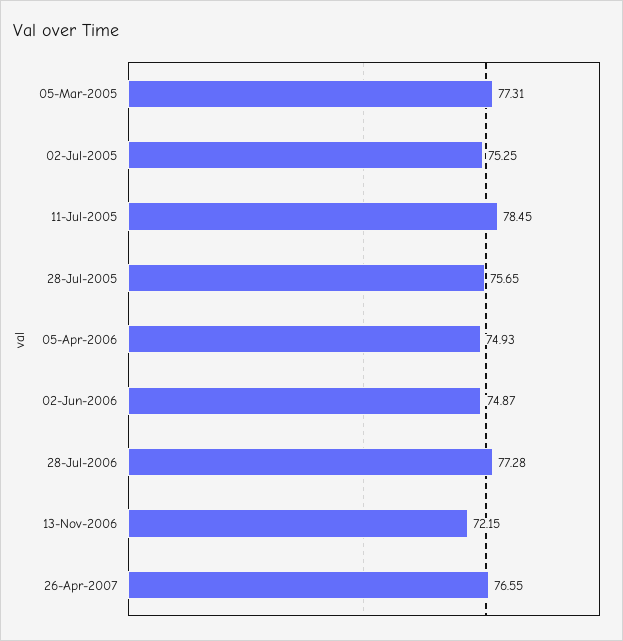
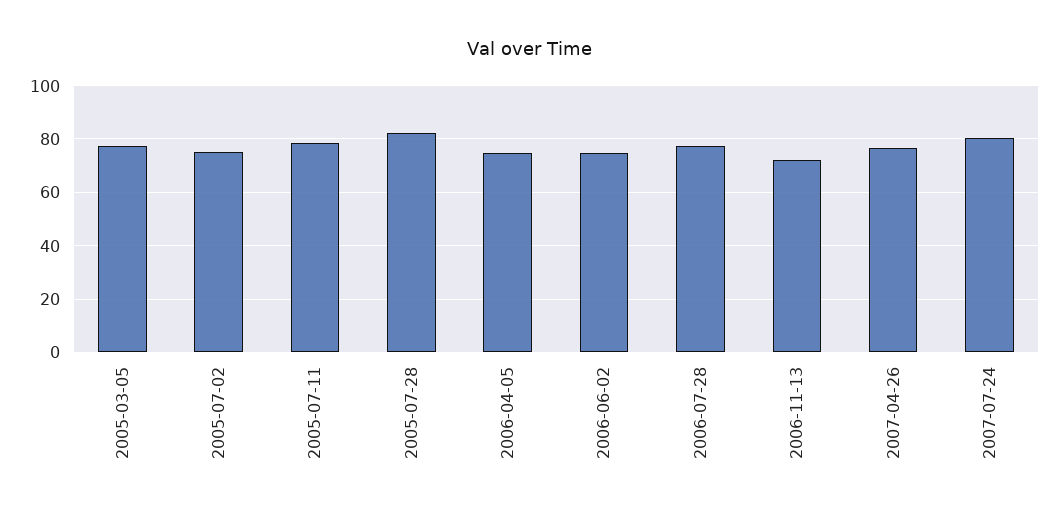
28-Jul-2005: 75.65 -> 82.5
2007-07-24: none -> 80

